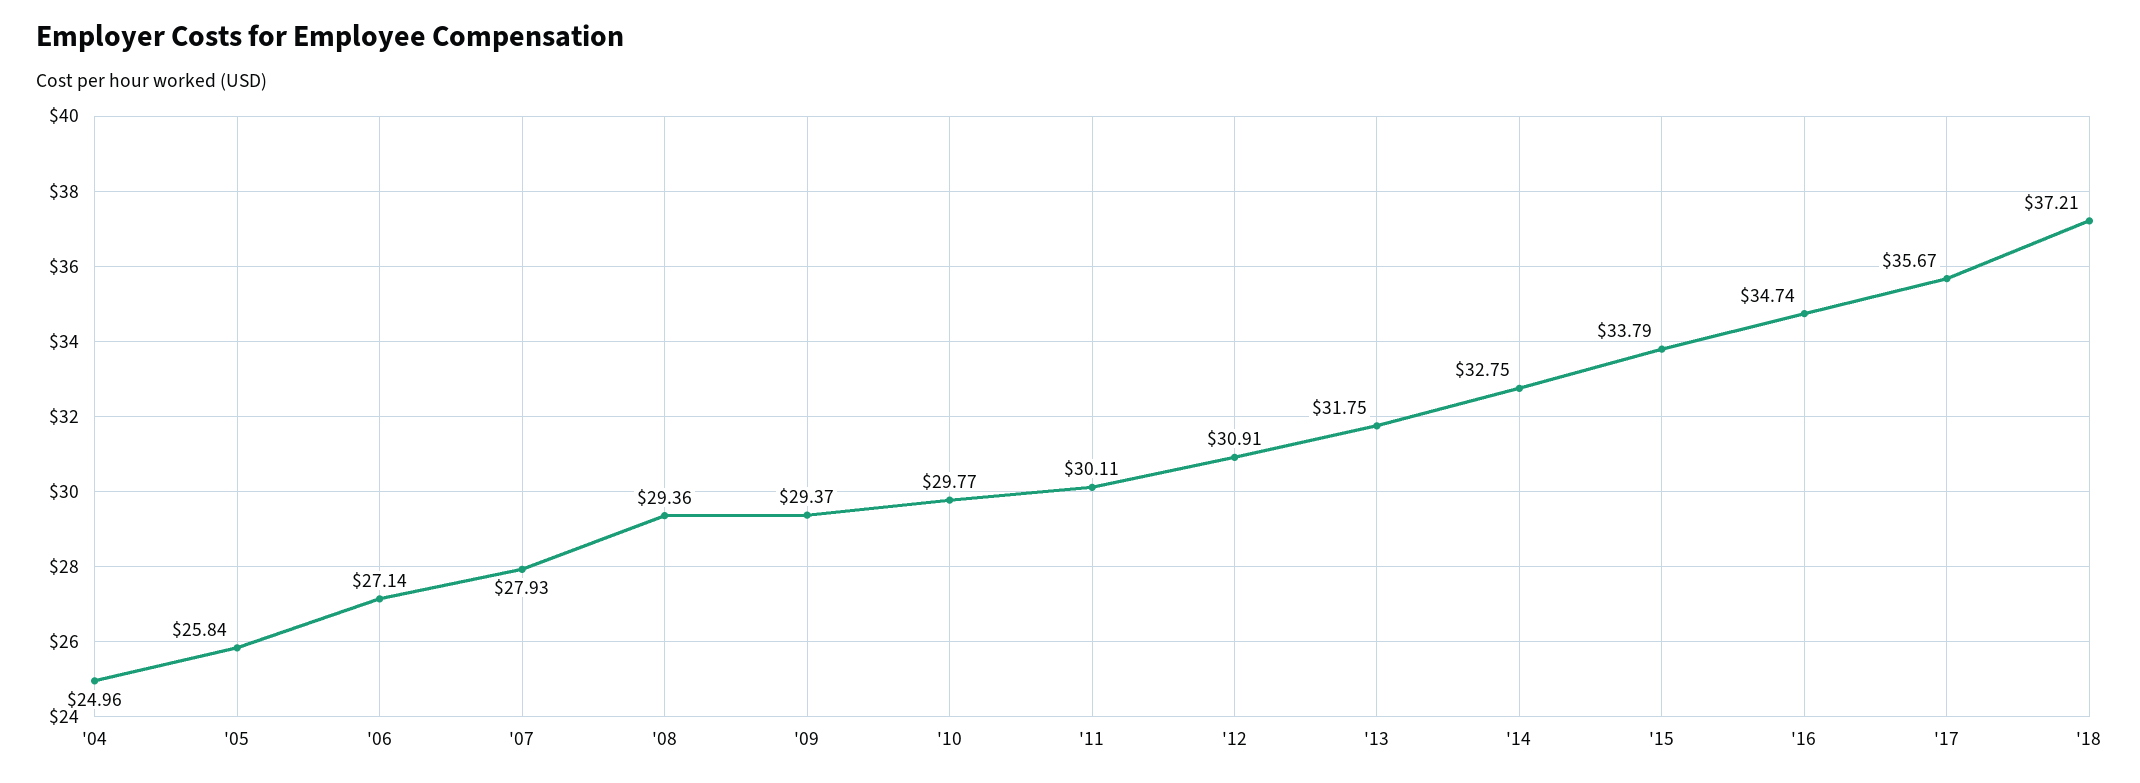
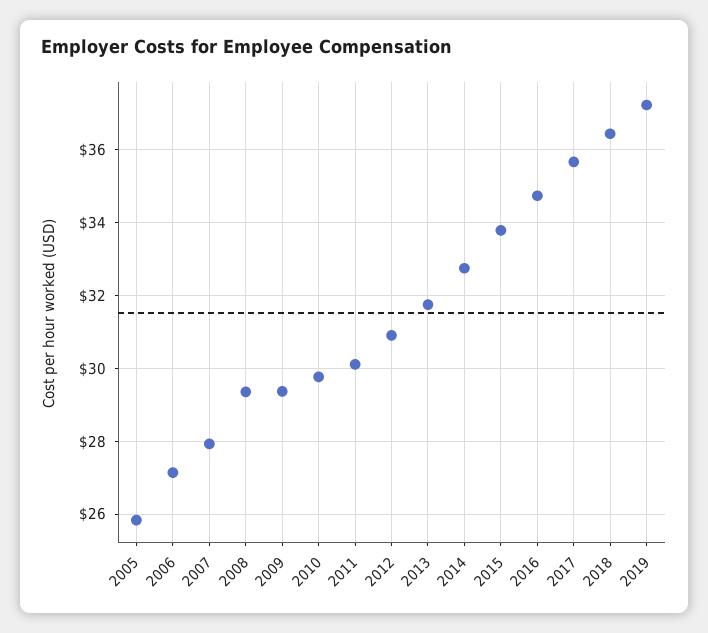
'04: 24.96 -> none
'18: 37.21 -> 36.4
2019: none -> 37.2

